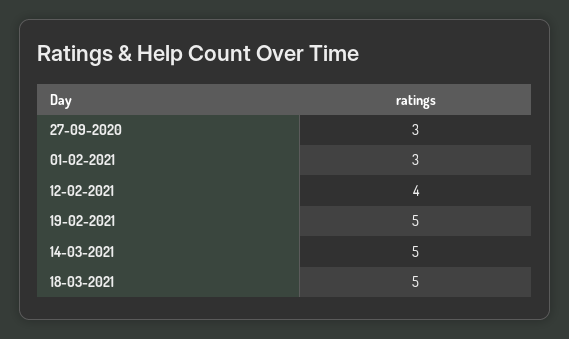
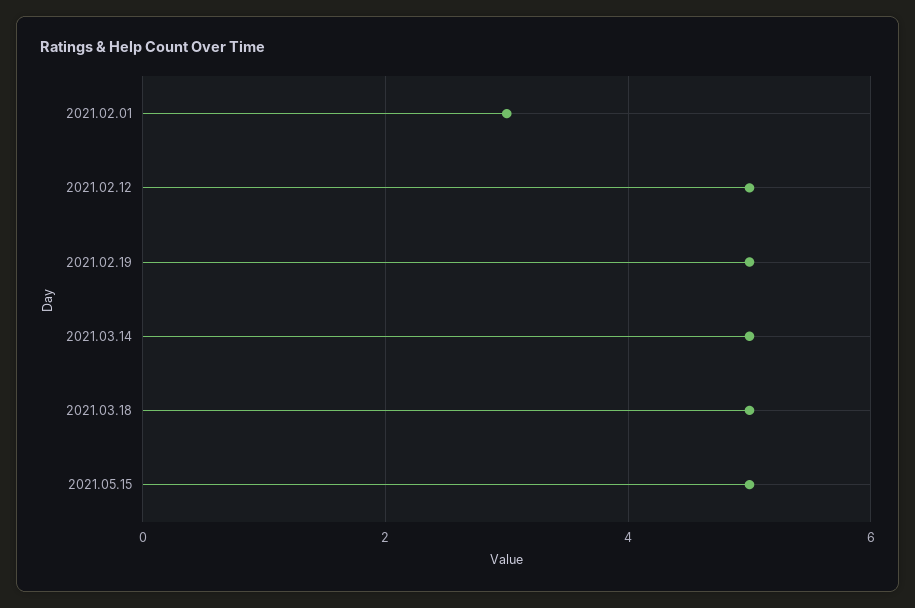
27-09-2020: 3 -> none
12-02-2021: 4 -> 5
2021.05.15: none -> 5

